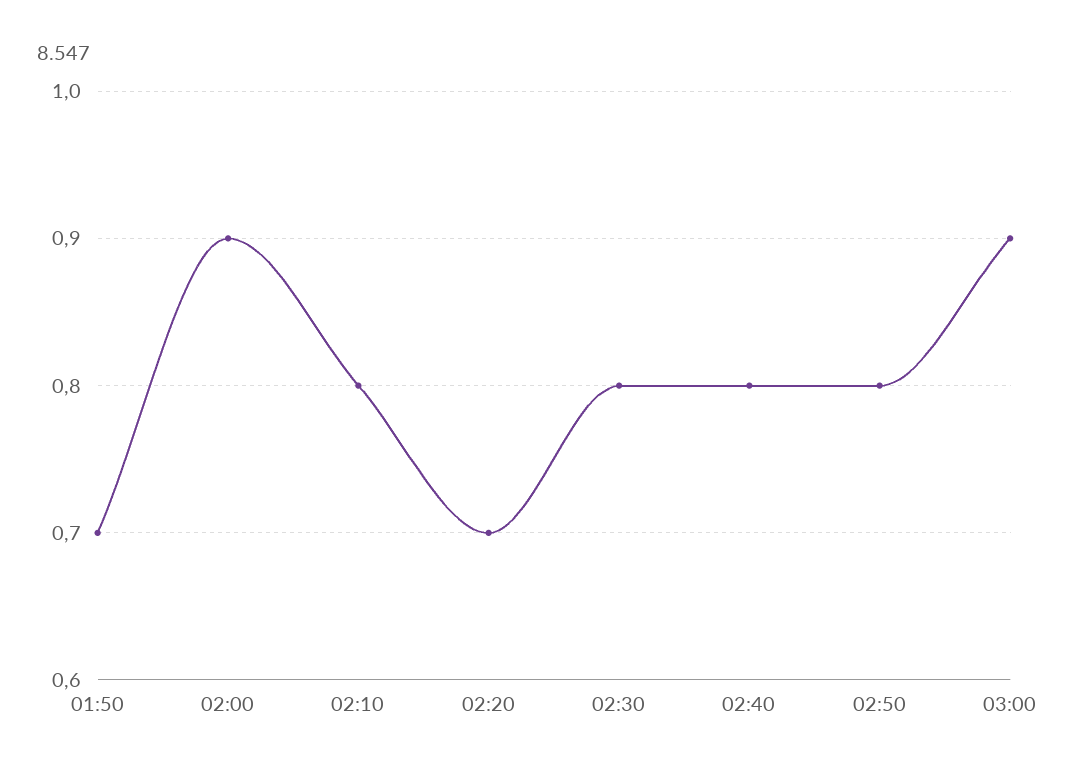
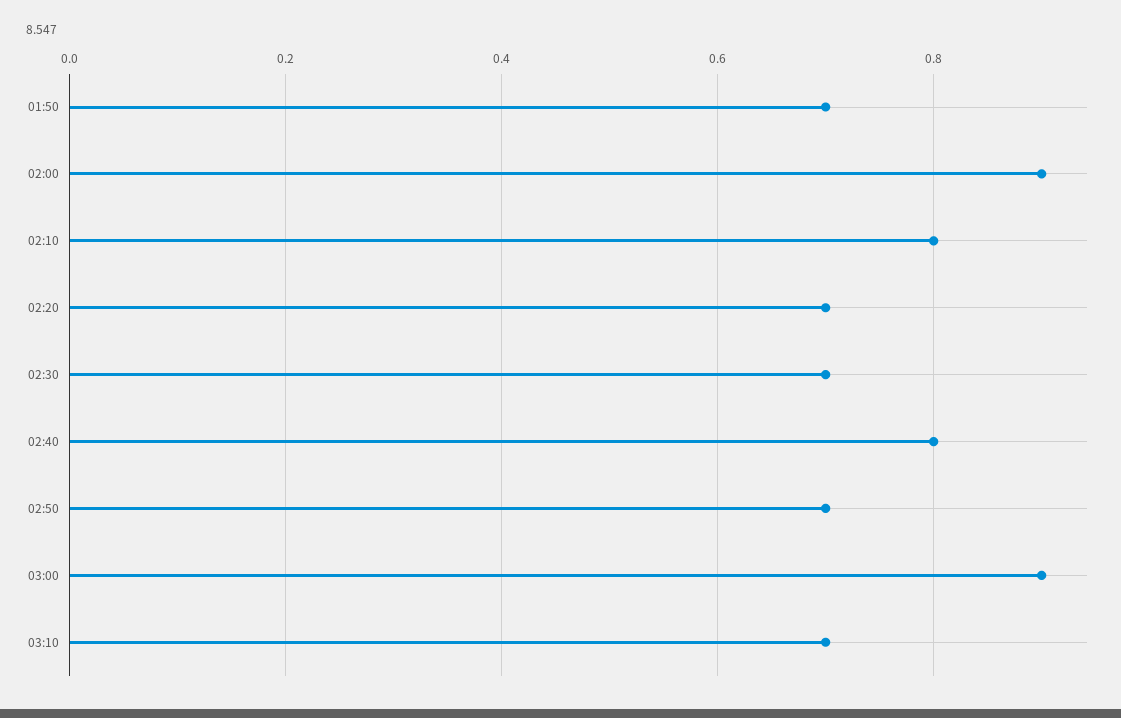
02:30: 0.8 -> 0.7
02:50: 0.8 -> 0.7
03:10: none -> 0.7

